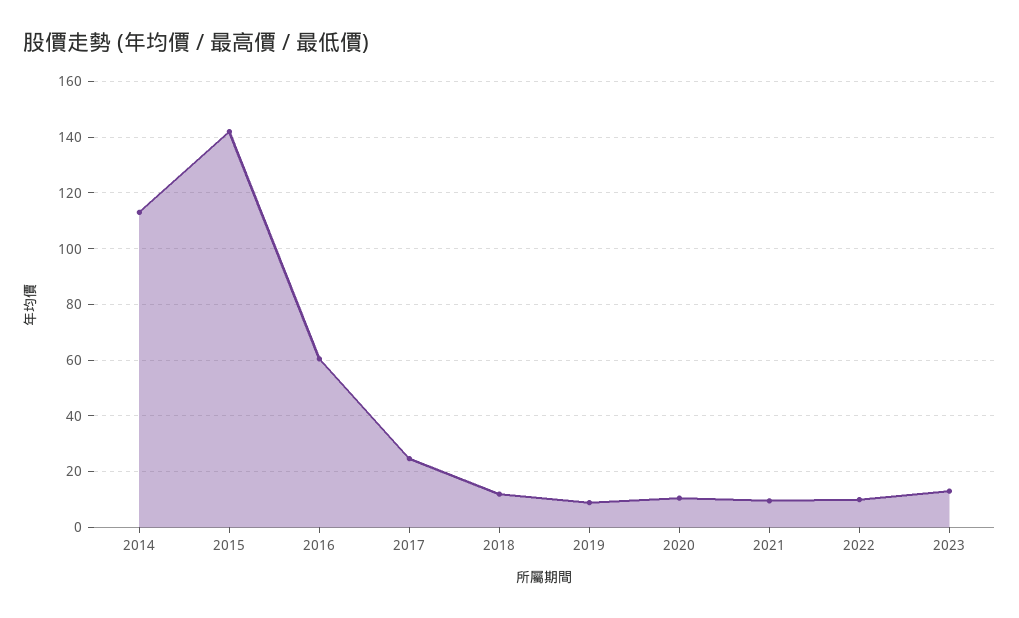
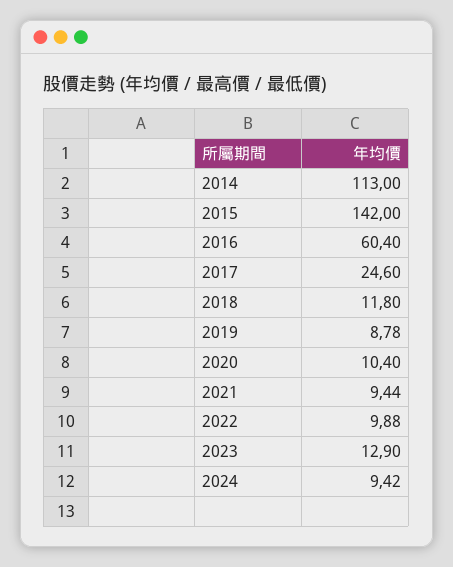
2024: none -> 9.42

